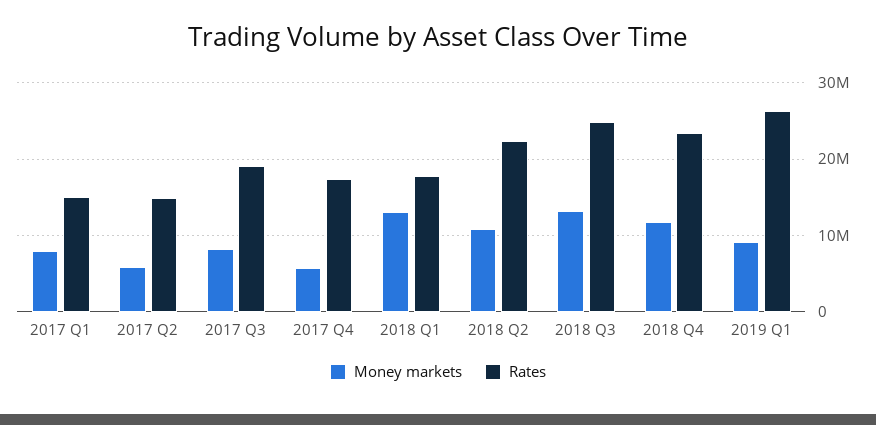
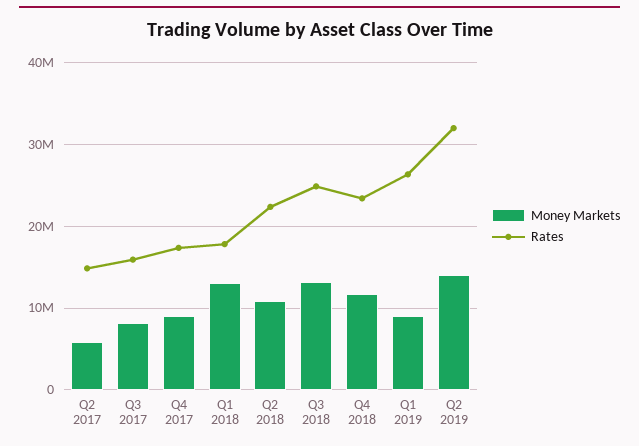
Money markets, 2017 Q1: 8000000 -> none
Rates, 2017 Q1: 15000000 -> none
Rates, 2017 Q3: 19000000 -> 16000000
Money markets, 2017 Q4: 6000000 -> 9000000
Money markets, Q2 2019: none -> 14000000
Rates, Q2 2019: none -> 32000000

